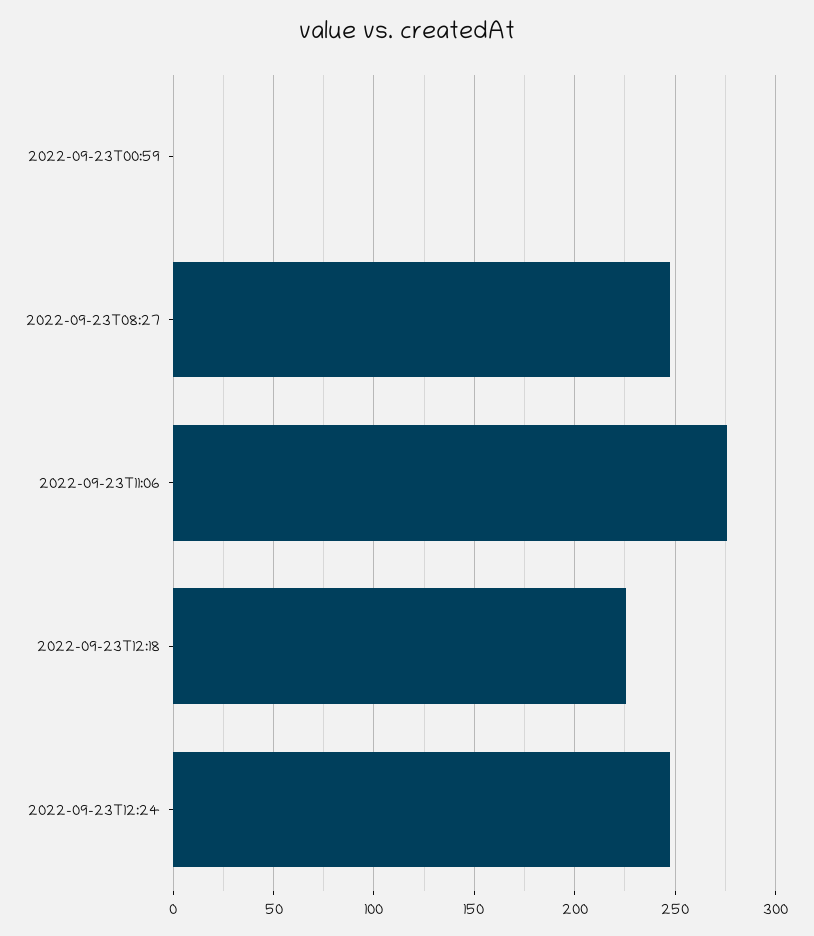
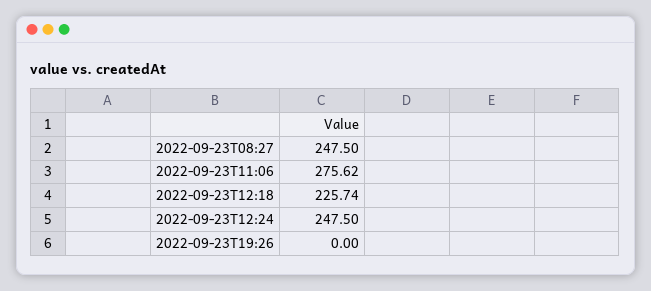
2022-09-23T00:59: 0 -> none
2022-09-23T19:26: none -> 0

